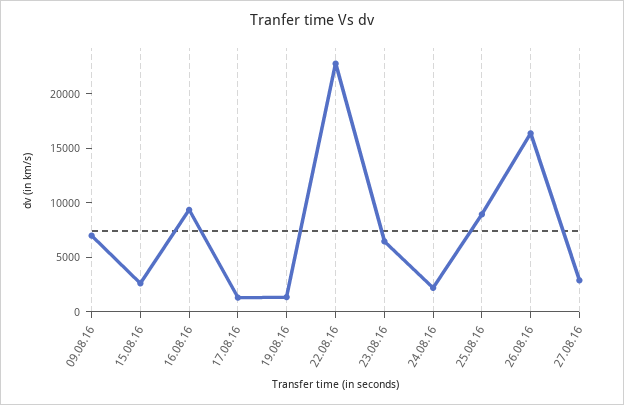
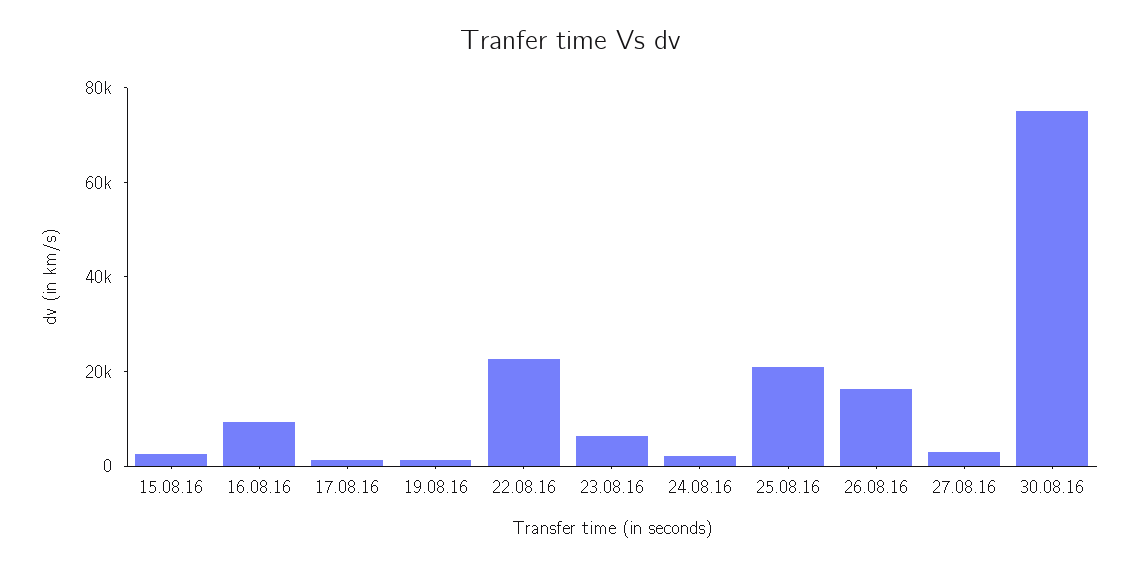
09.08.16: 7000 -> none
25.08.16: 9000 -> 20000
30.08.16: none -> 75000

